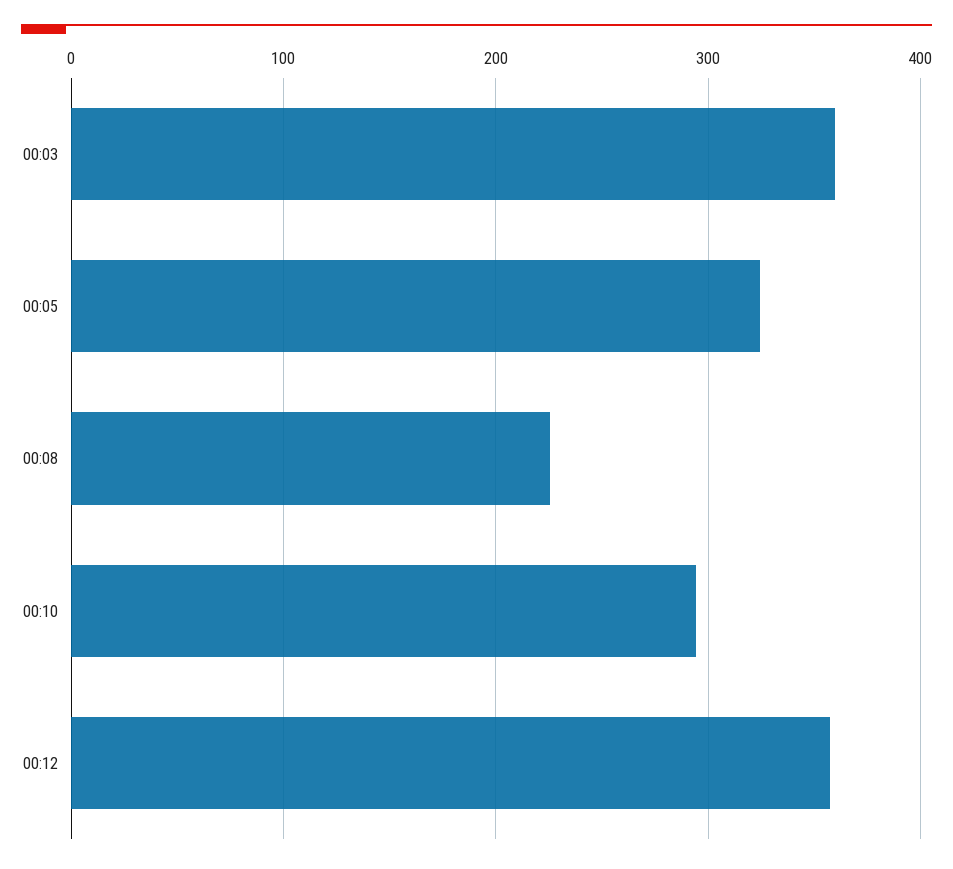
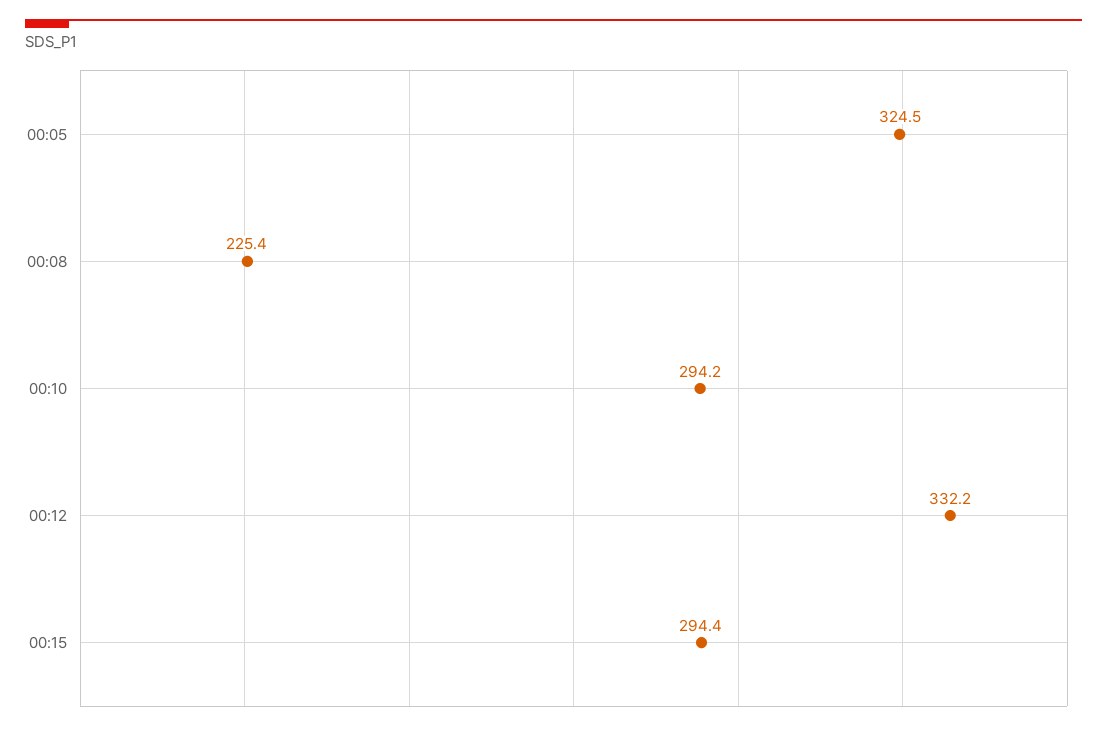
00:03: 360 -> none
00:12: 360 -> 332.2
00:15: none -> 294.4

